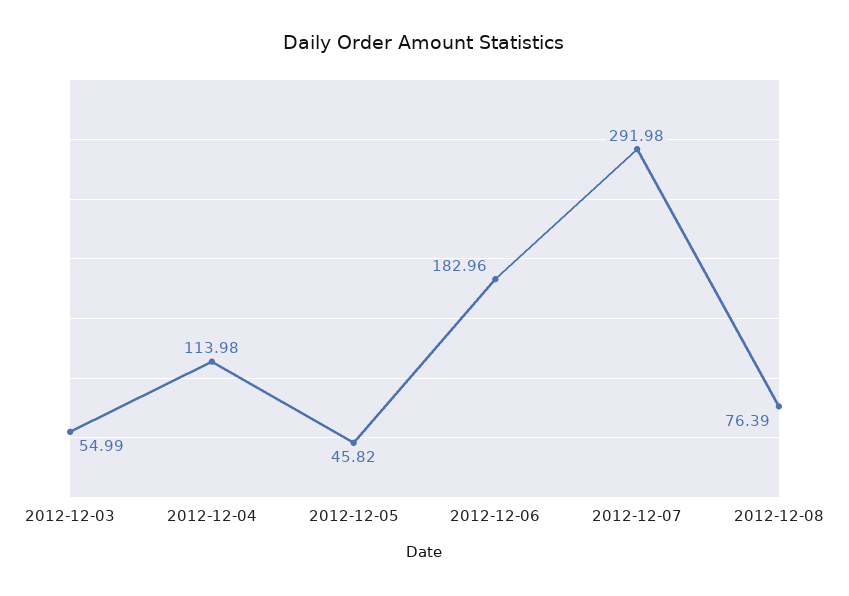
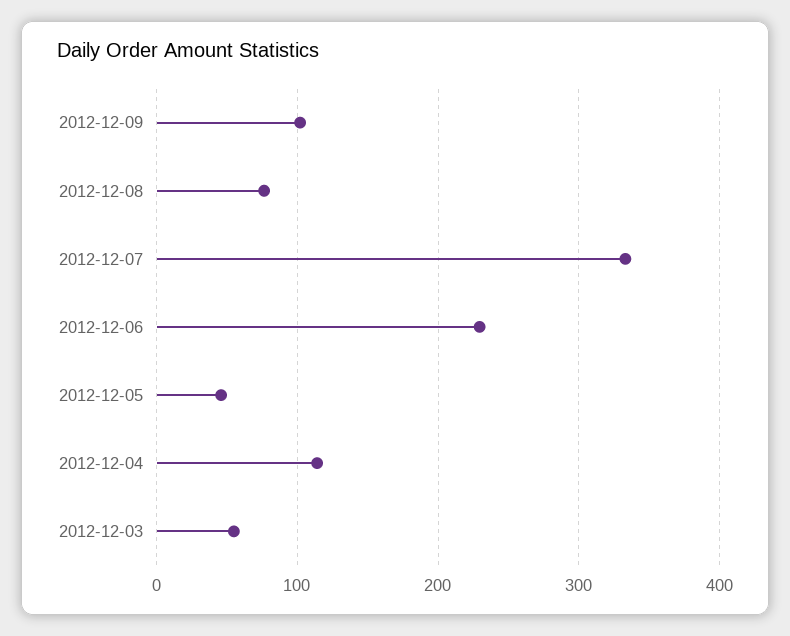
2012-12-06: 182.96 -> 230
2012-12-07: 291.98 -> 330
2012-12-09: none -> 100

